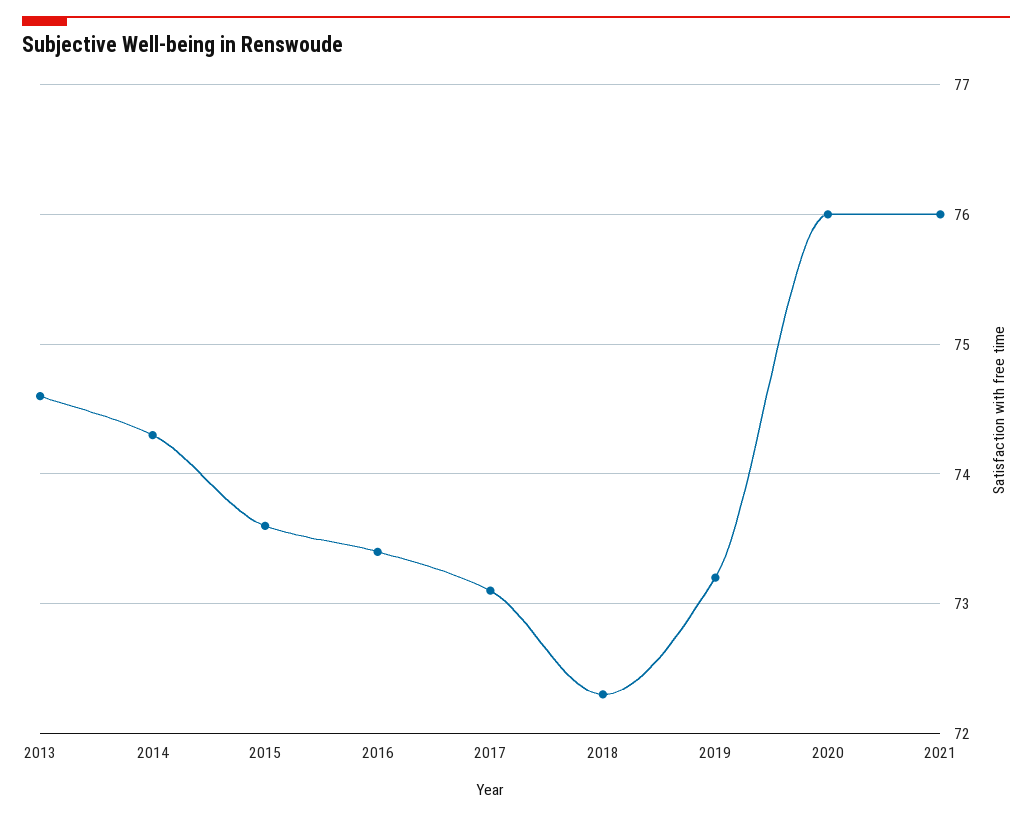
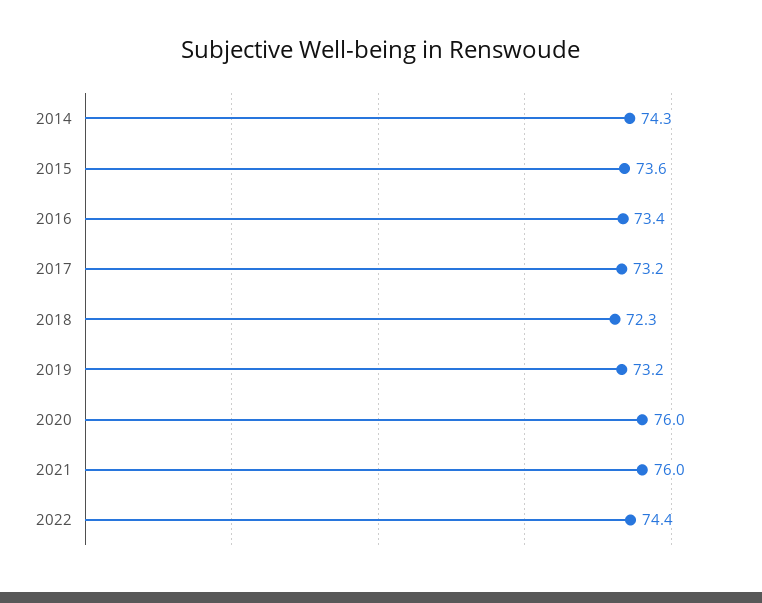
2013: 74.6 -> none
2017: 73.1 -> 73.2
2022: none -> 74.4

